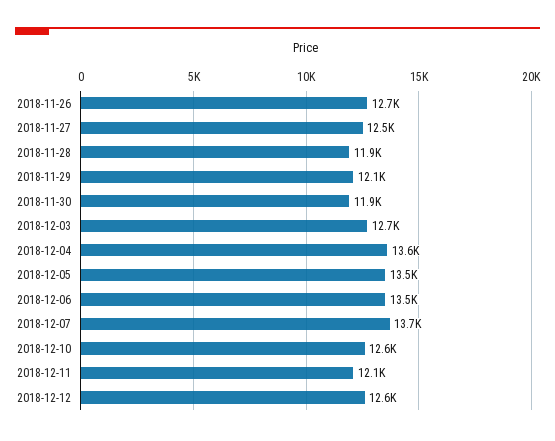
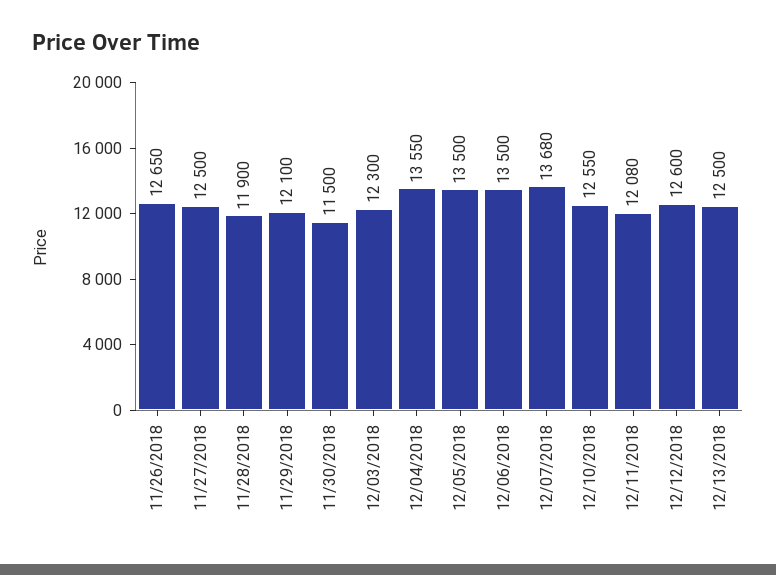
2018-11-30: 11900 -> 11500
2018-12-03: 12700 -> 12300
12/13/2018: none -> 12500

